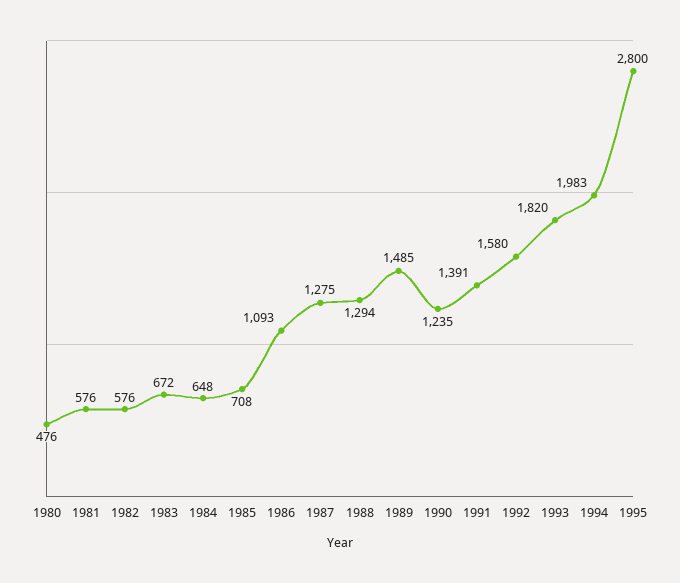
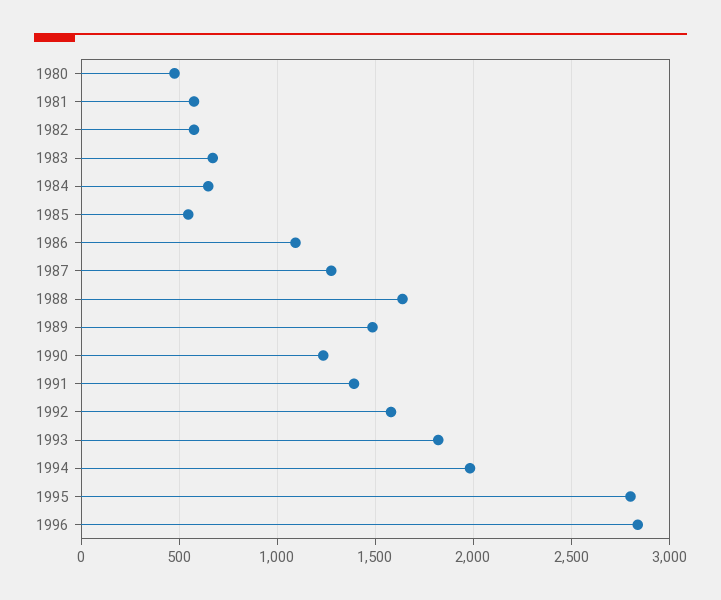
1985: 708 -> 550
1988: 1294 -> 1650
1996: none -> 2850

